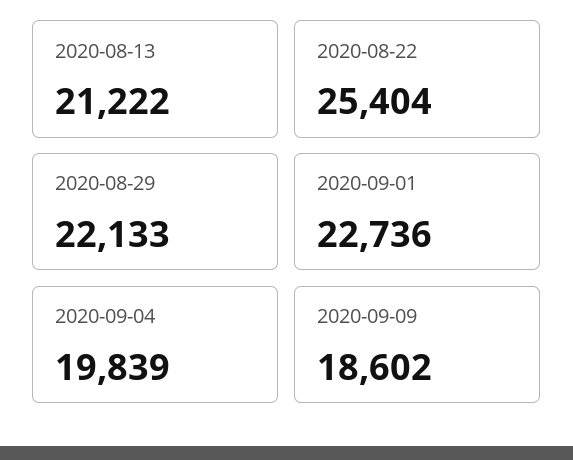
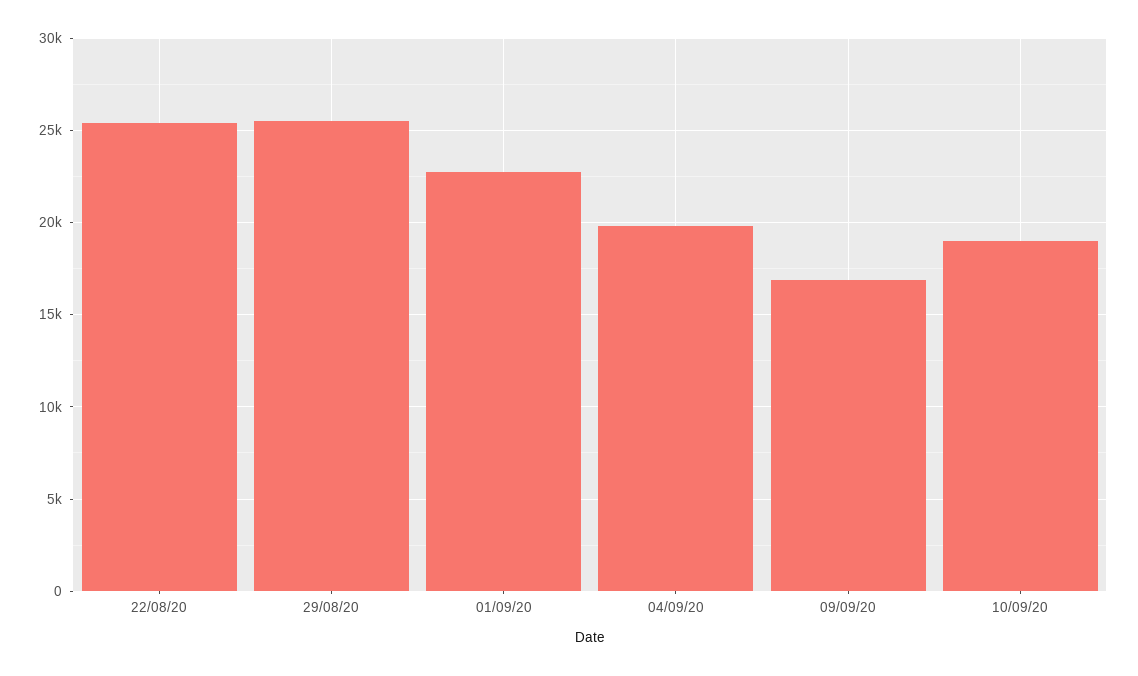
2020-08-13: 21222 -> none
2020-08-29: 22133 -> 25500
2020-09-09: 18602 -> 17000
10/09/20: none -> 19000

